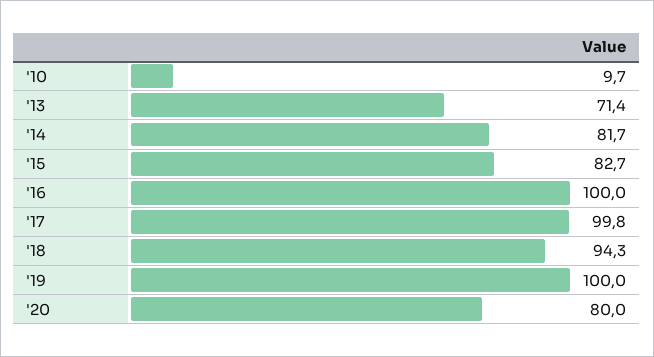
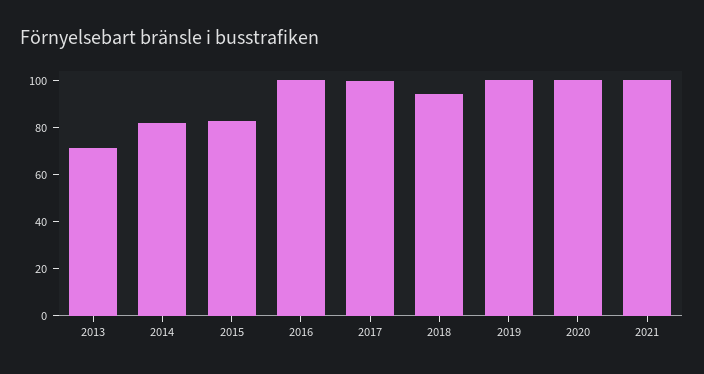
'10: 9.7 -> none
'20: 80 -> 100
2021: none -> 100

